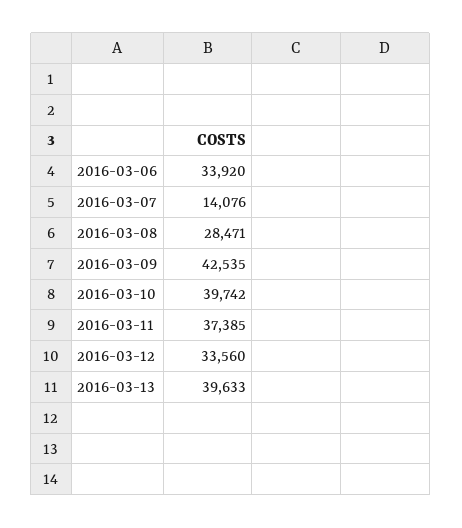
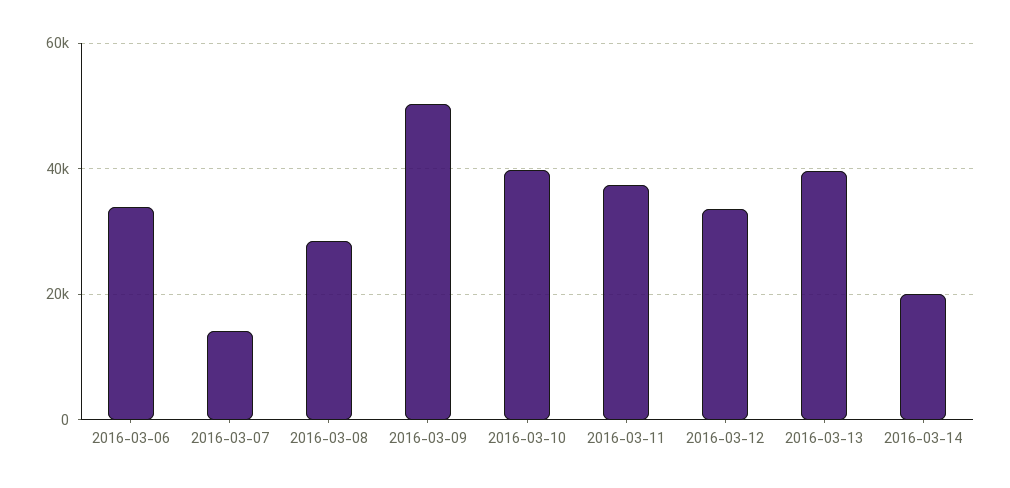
2016-03-09: 42535 -> 50000
2016-03-14: none -> 20000

